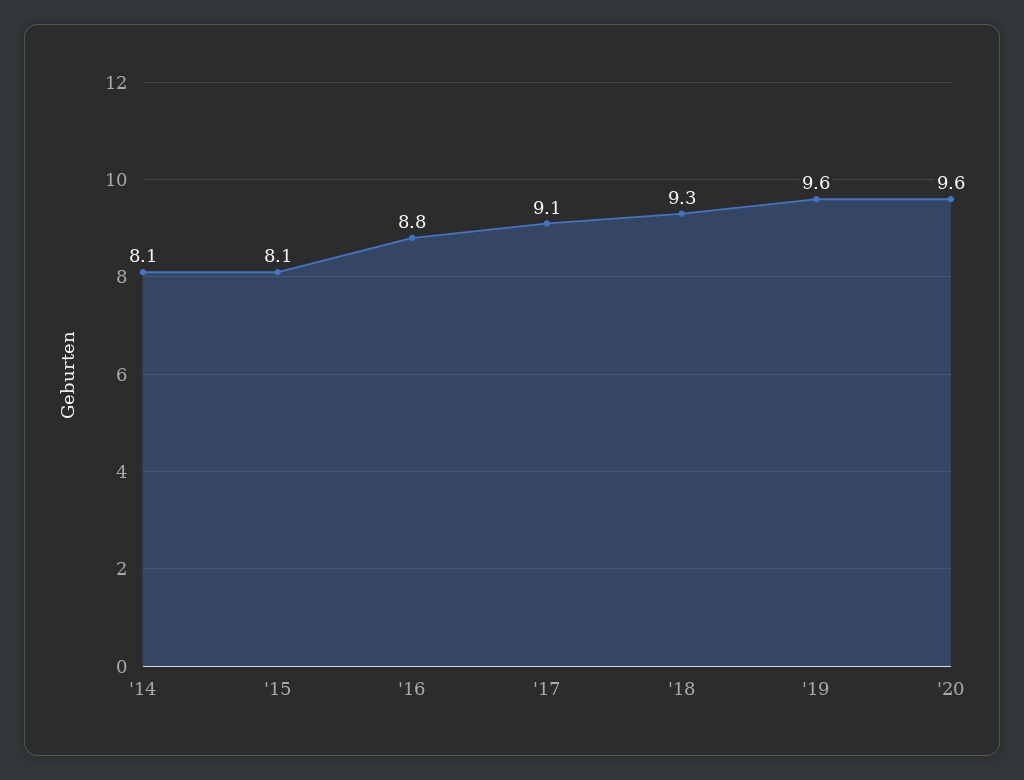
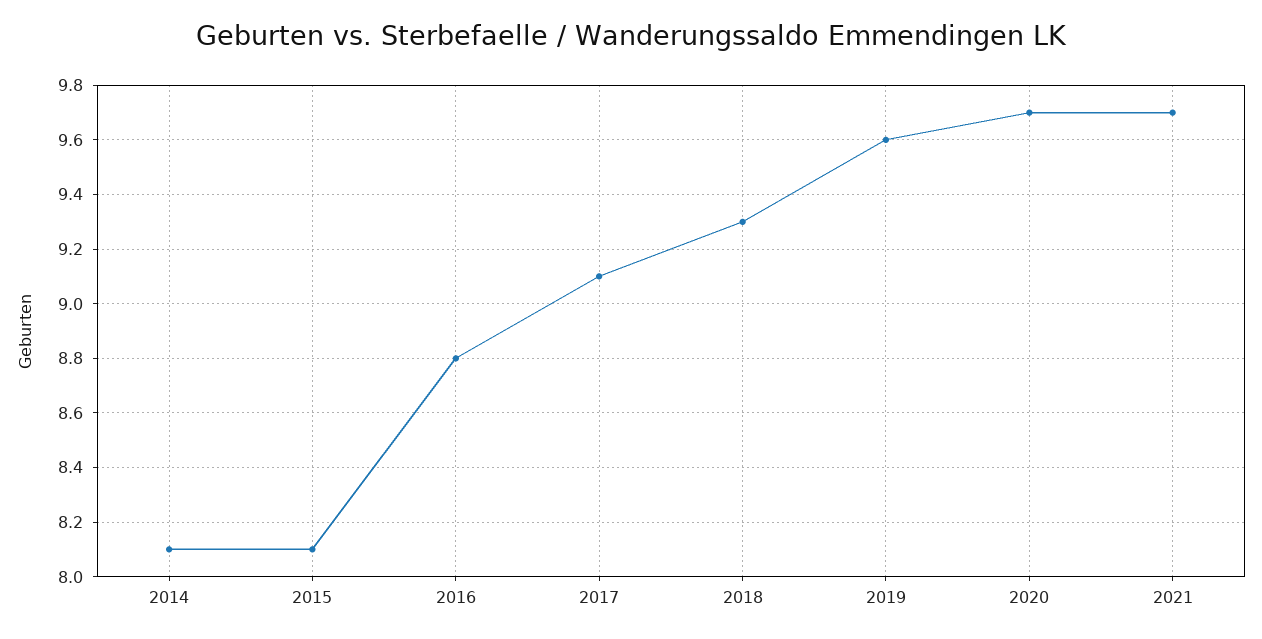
'20: 9.6 -> 9.7
2021: none -> 9.7

